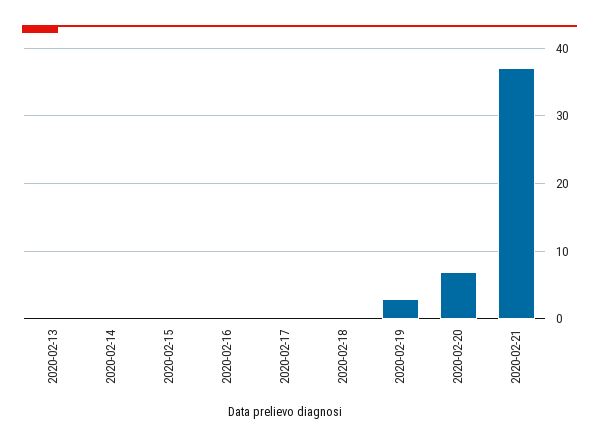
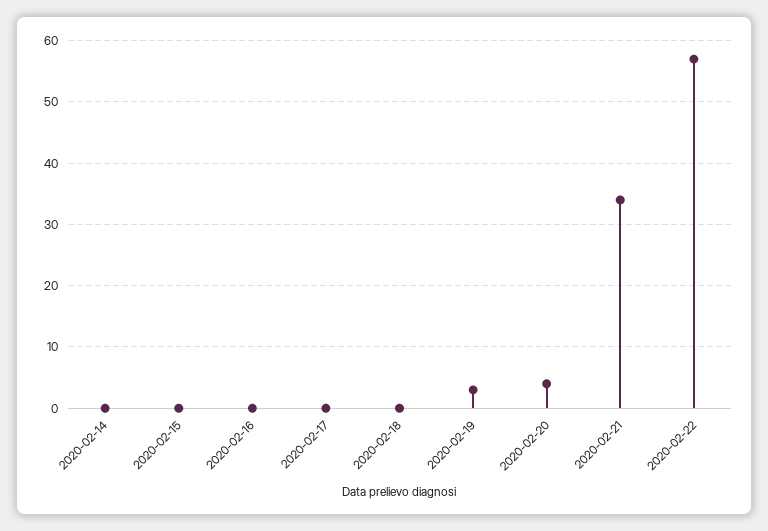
2020-02-13: 0 -> none
2020-02-20: 7 -> 4
2020-02-21: 37 -> 34
2020-02-22: none -> 57

